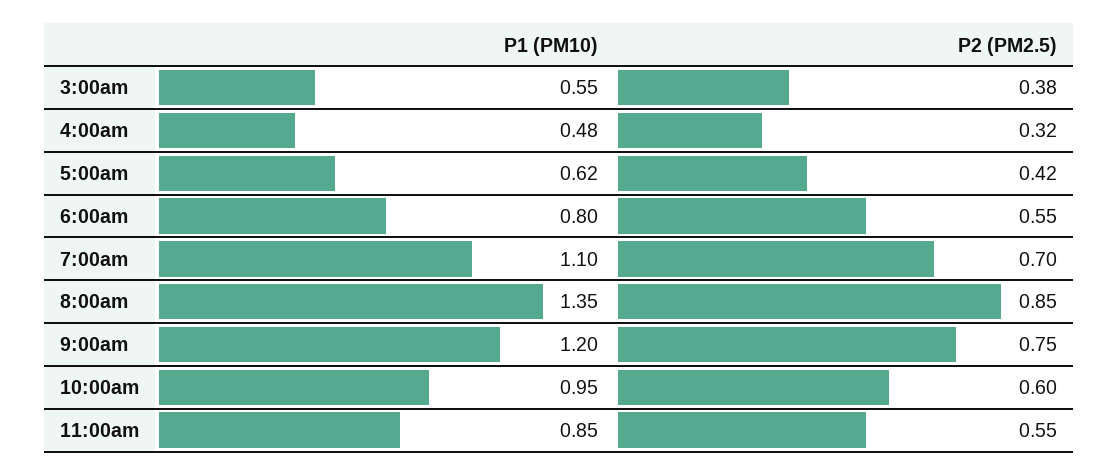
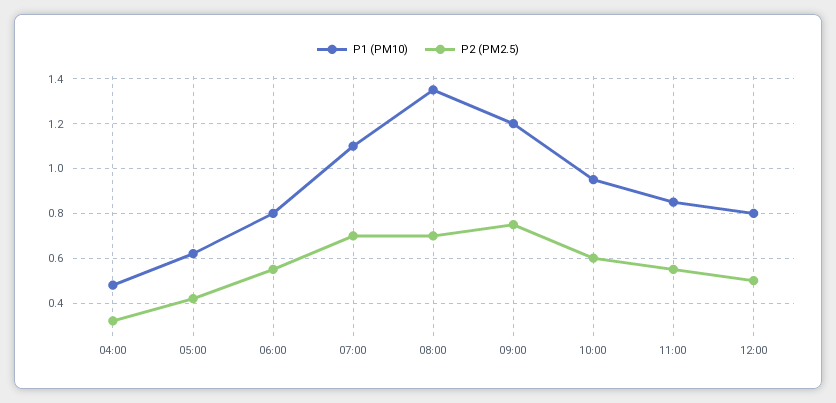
P1 (PM10), 3:00am: 0.55 -> none
P2 (PM2.5), 3:00am: 0.38 -> none
P2 (PM2.5), 8:00am: 0.85 -> 0.7
P1 (PM10), 12:00: none -> 0.8
P2 (PM2.5), 12:00: none -> 0.5

